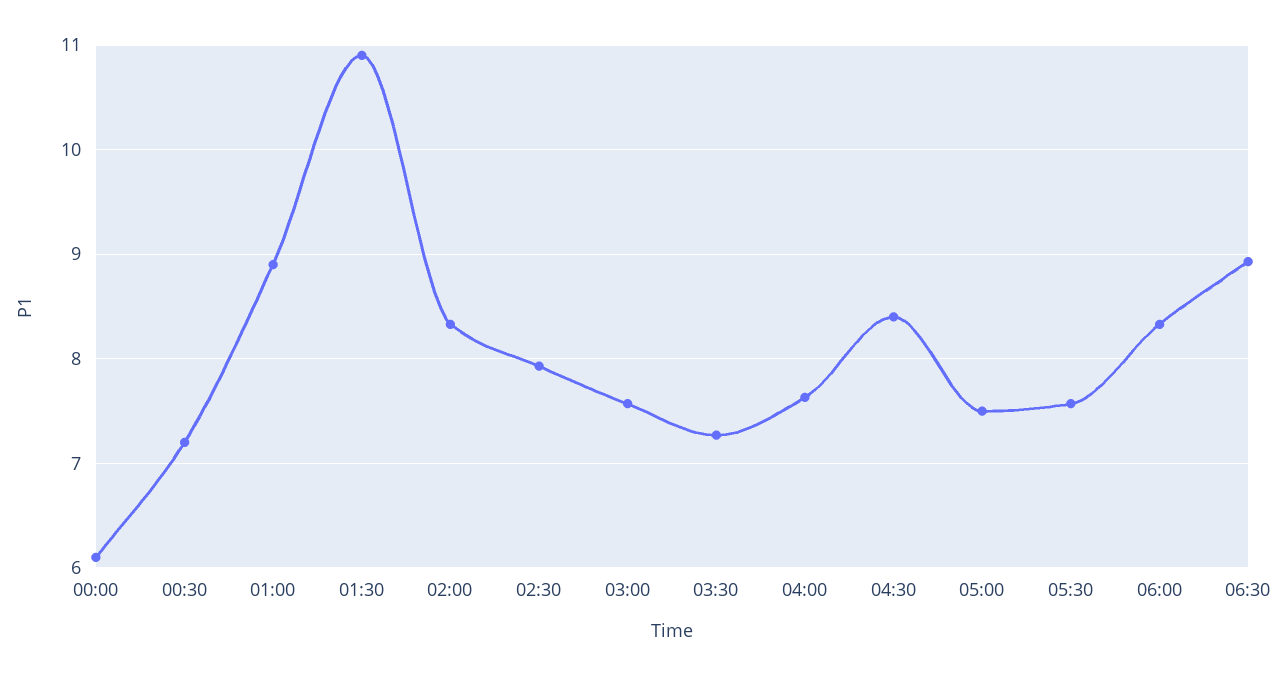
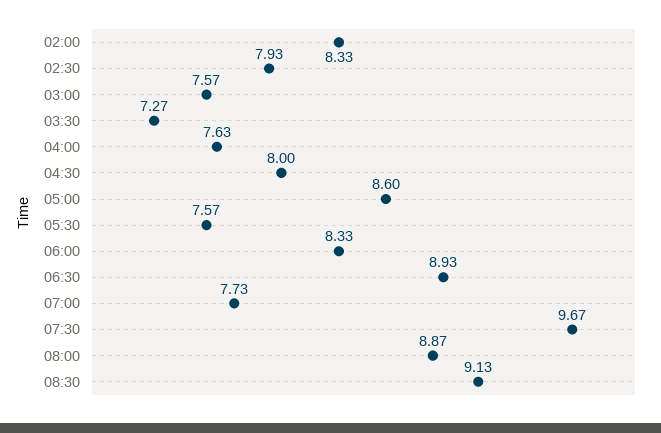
00:00: 6.1 -> none
00:30: 7.2 -> none
01:00: 8.9 -> none
01:30: 10.9 -> none
04:30: 8.4 -> 8
05:00: 7.5 -> 8.6
07:00: none -> 7.73
07:30: none -> 9.67
08:00: none -> 8.87
08:30: none -> 9.13

